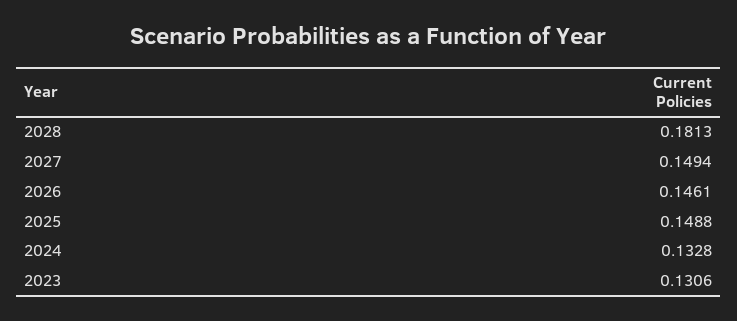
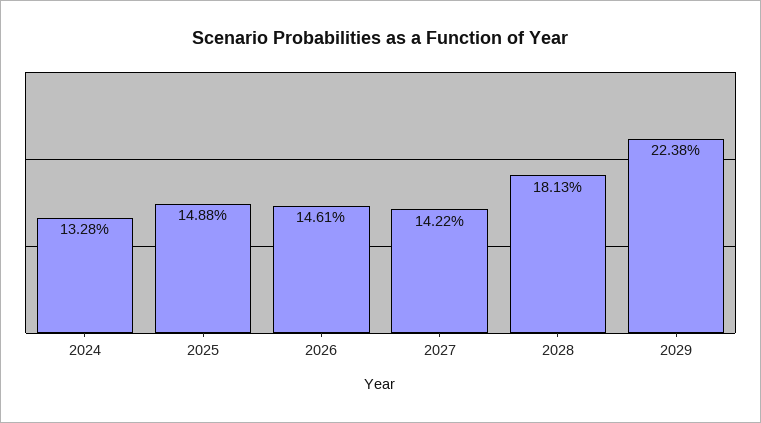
2027: 0.1494 -> 0.1422
2023: 0.1306 -> none
2029: none -> 0.2238

